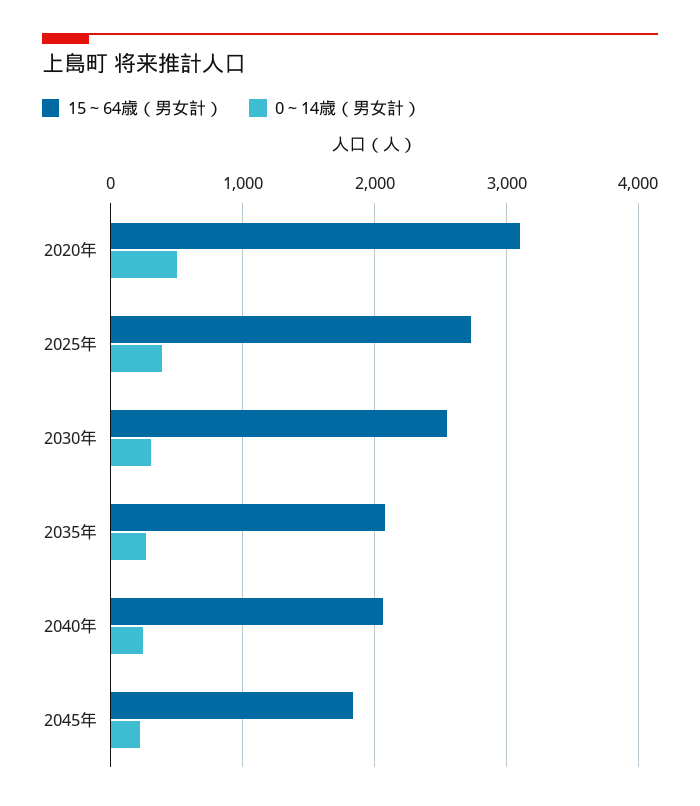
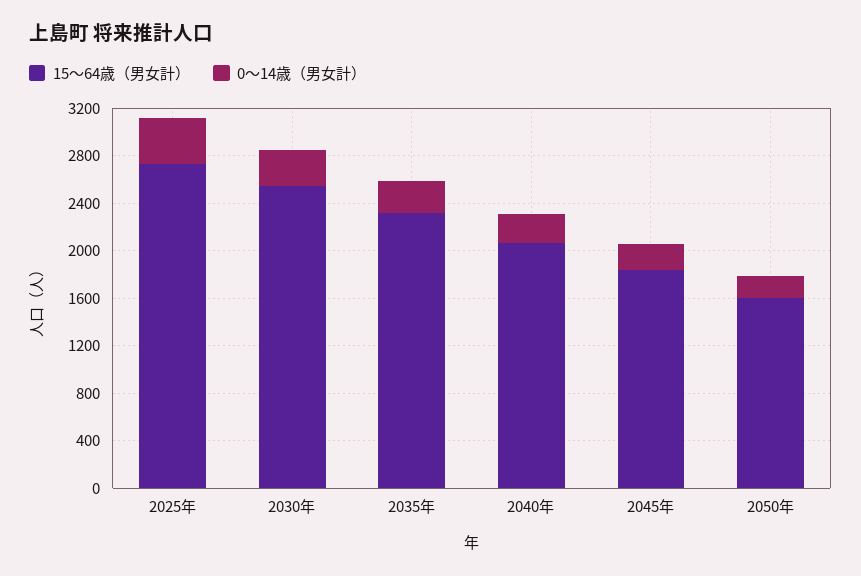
15～64歳（男女計）, 2020年: 3100 -> none
0～14歳（男女計）, 2020年: 500 -> none
15～64歳（男女計）, 2035年: 2100 -> 2300
15～64歳（男女計）, 2050年: none -> 1600
0～14歳（男女計）, 2050年: none -> 200

